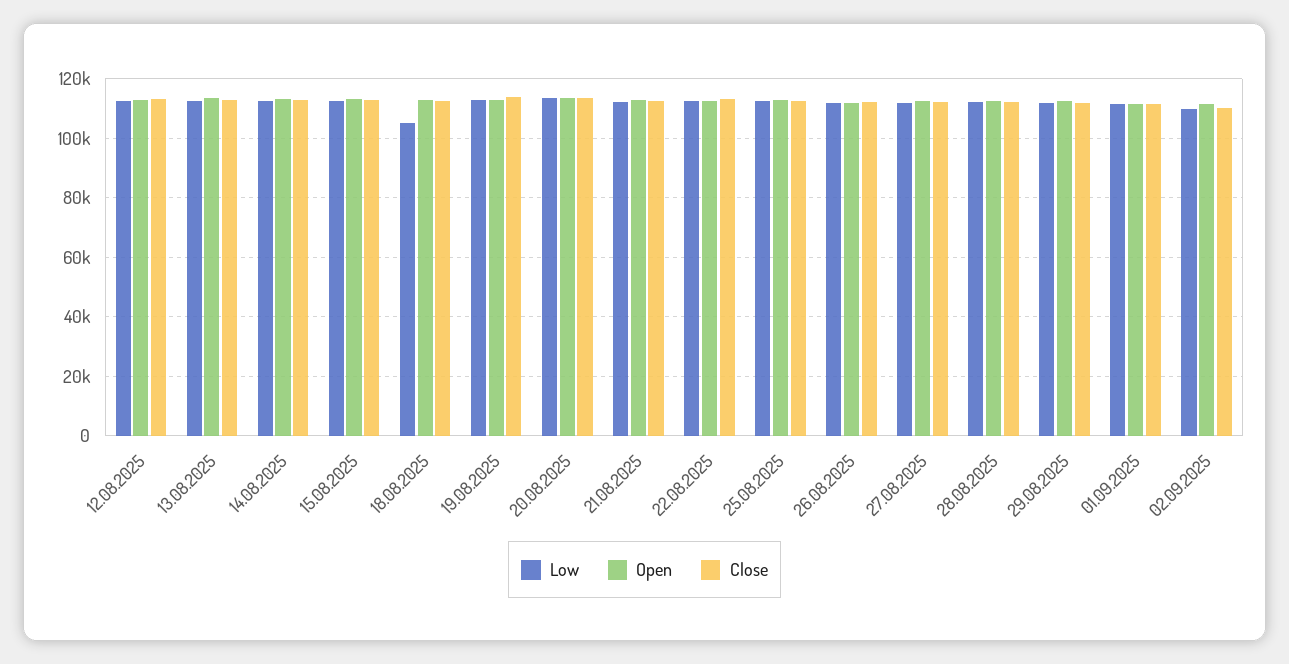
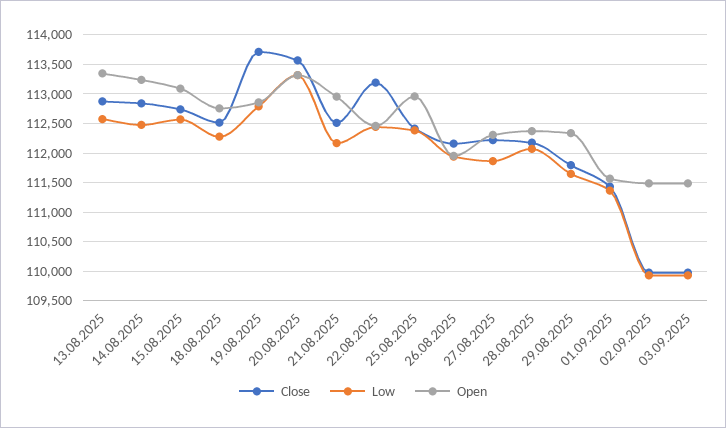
Low, 12.08.2025: 112500 -> none
Open, 12.08.2025: 112500 -> none
Close, 12.08.2025: 112500 -> none
Low, 18.08.2025: 105000 -> 112250
Close, 03.09.2025: none -> 110000
Low, 03.09.2025: none -> 110000
Open, 03.09.2025: none -> 111500

